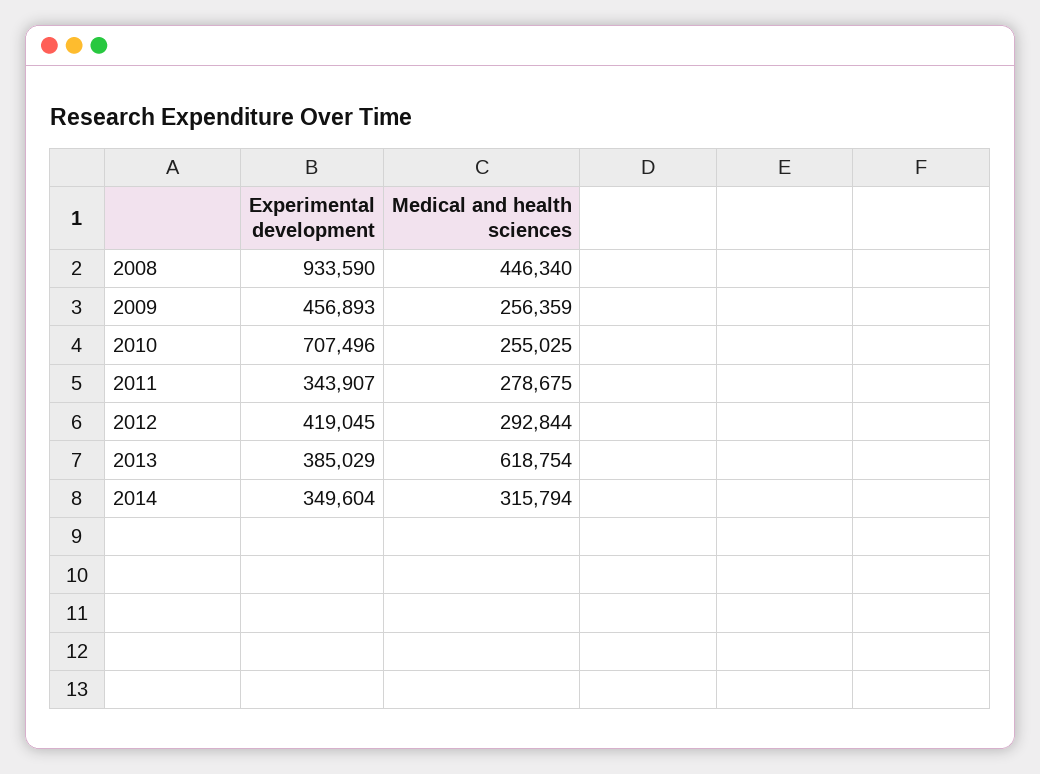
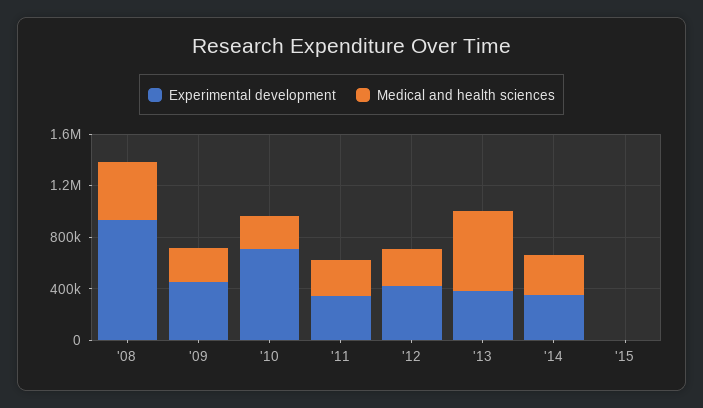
Experimental development, '15: none -> 0
Medical and health sciences, '15: none -> 0

